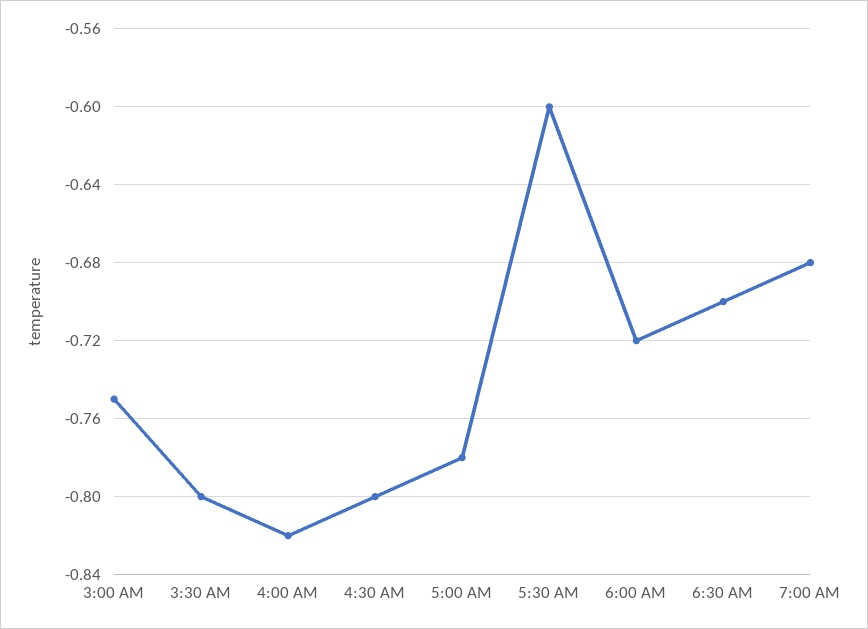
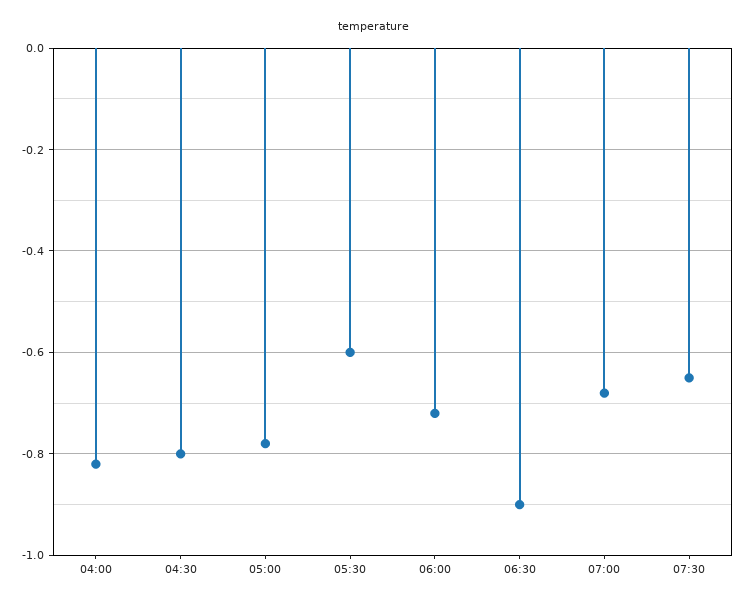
3:00 AM: -0.75 -> none
3:30 AM: -0.8 -> none
6:30 AM: -0.7 -> -0.9
07:30: none -> -0.65

